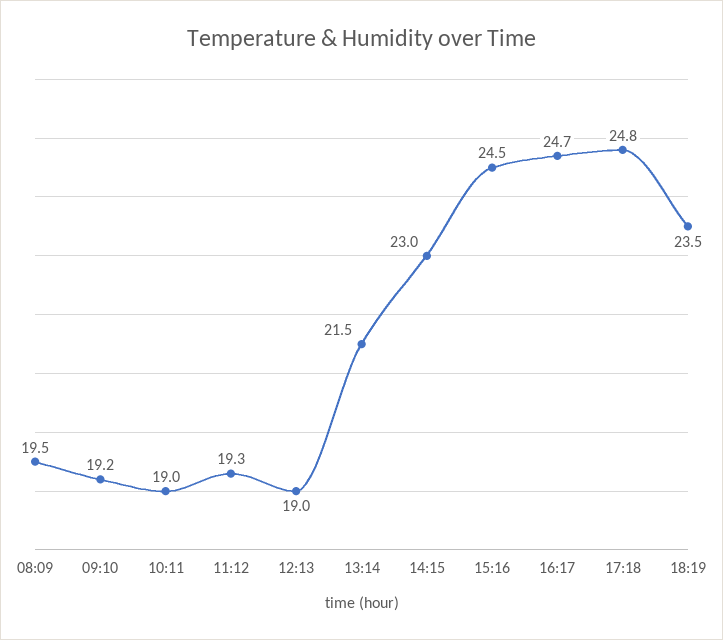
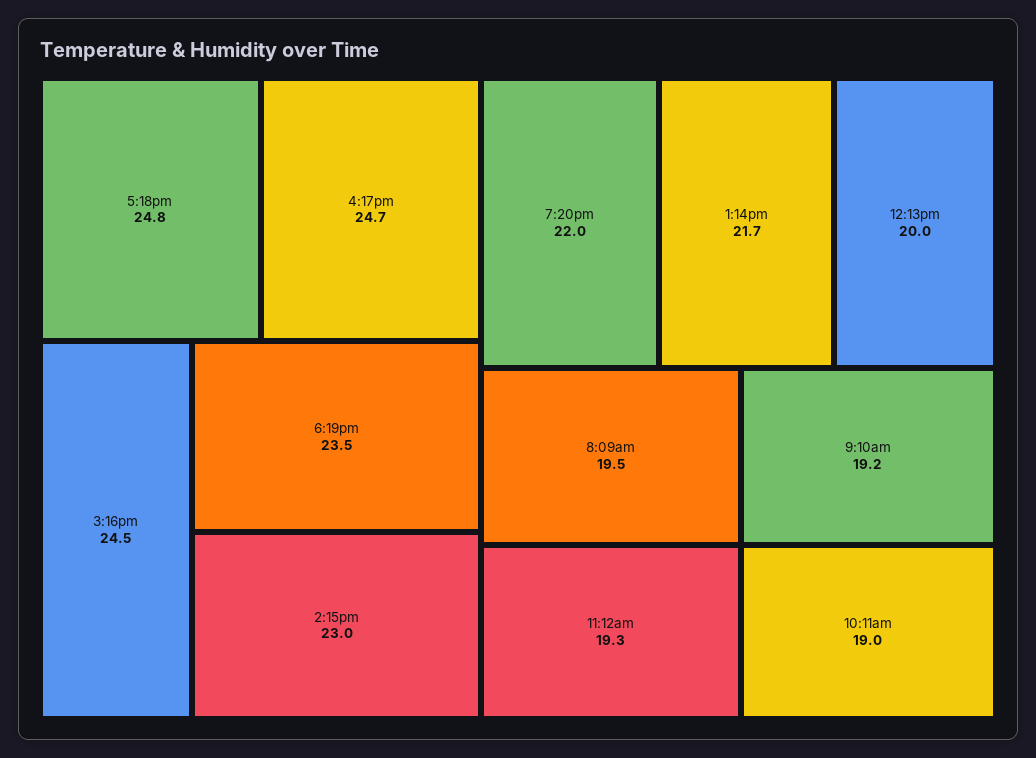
12:13: 19 -> 20
13:14: 21.5 -> 21.7
7:20pm: none -> 22

